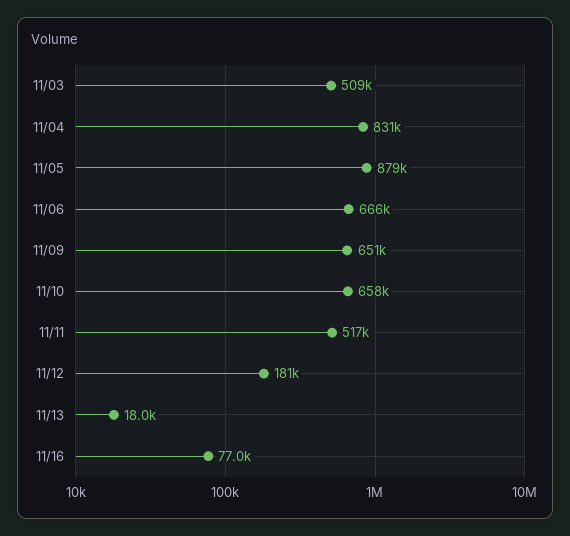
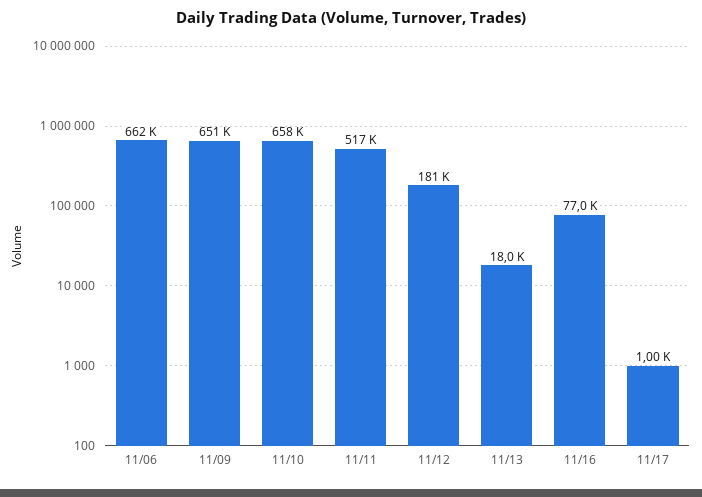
11/03: 509000 -> none
11/04: 831000 -> none
11/05: 879000 -> none
11/06: 666000 -> 662000
11/17: none -> 1000

